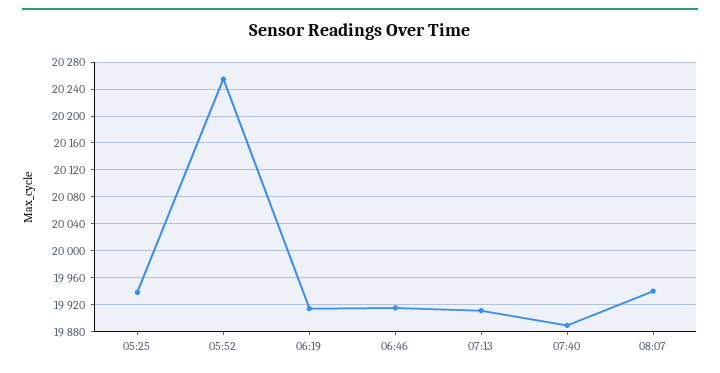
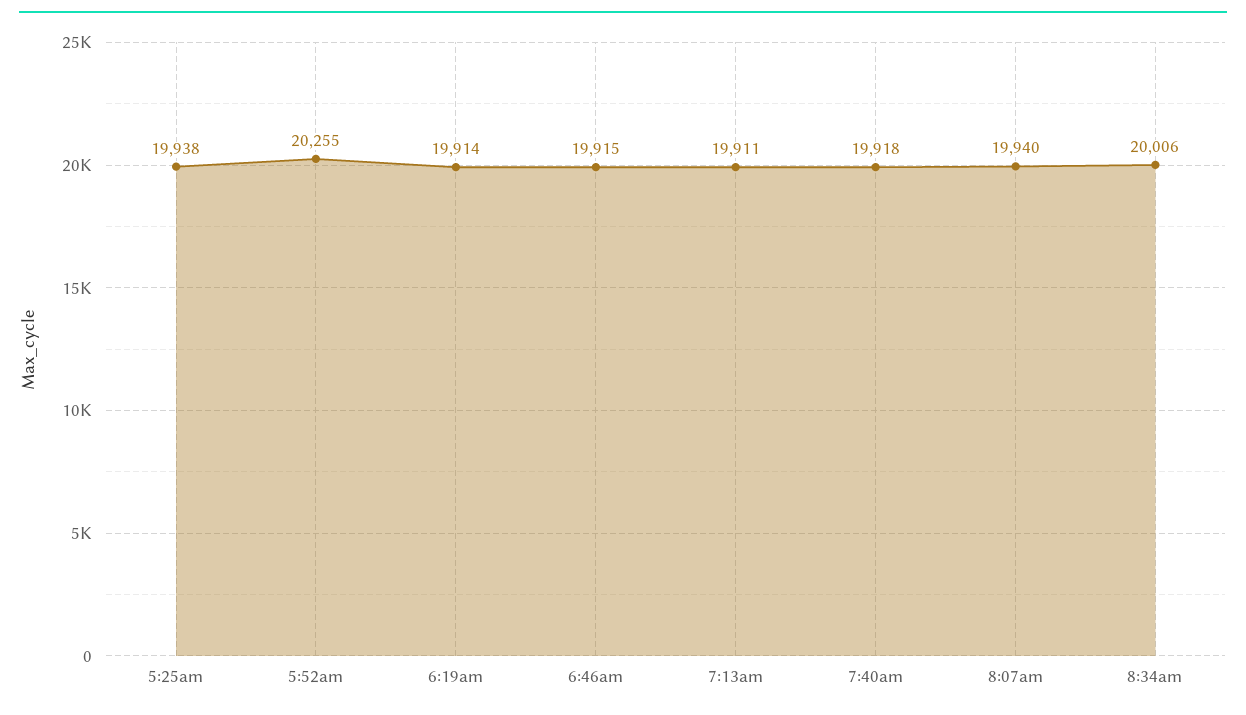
07:40: 19890 -> 19918
8:34am: none -> 20006

